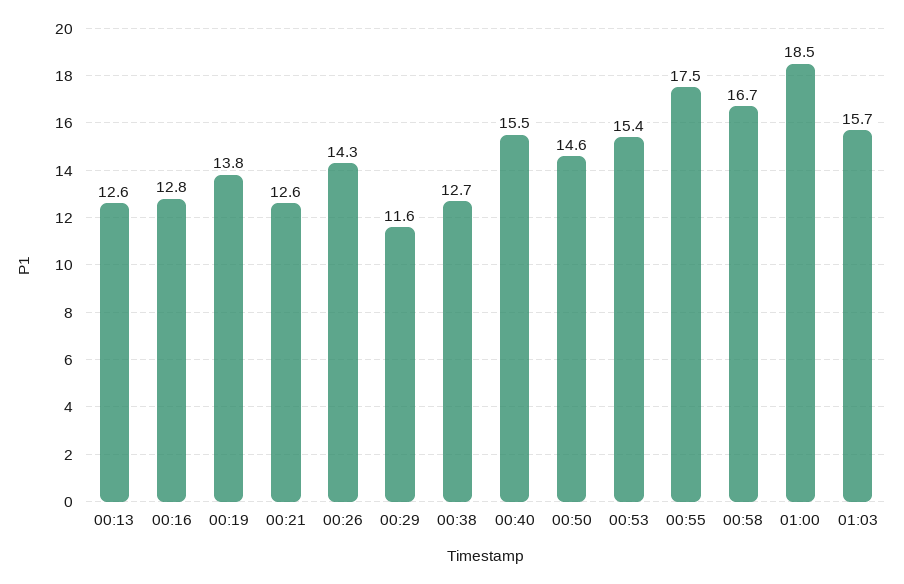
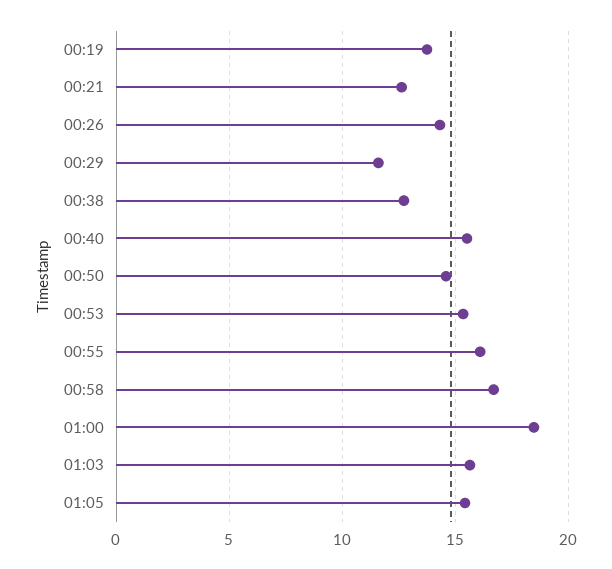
00:13: 12.6 -> none
00:16: 12.8 -> none
00:55: 17.5 -> 16
01:05: none -> 15.5

